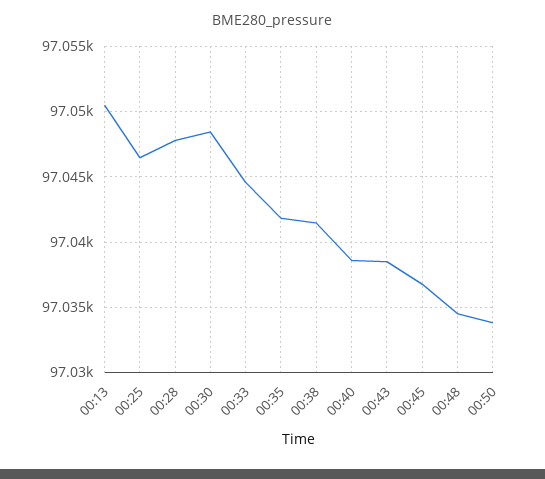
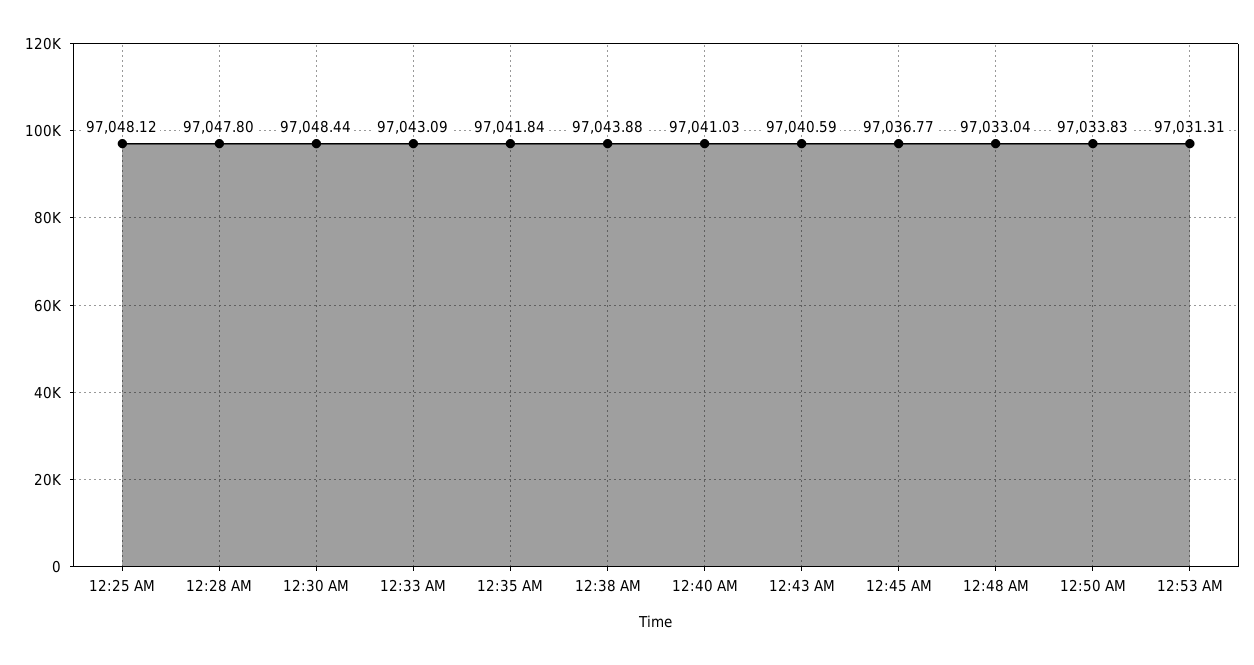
00:13: 97050.5 -> none
00:25: 97046.5 -> 97048.12
00:33: 97044.5 -> 97043.09
00:38: 97041.5 -> 97043.88
00:40: 97038.5 -> 97041.03
00:43: 97038.5 -> 97040.59
00:48: 97034.5 -> 97033.04
12:53 AM: none -> 97031.31

